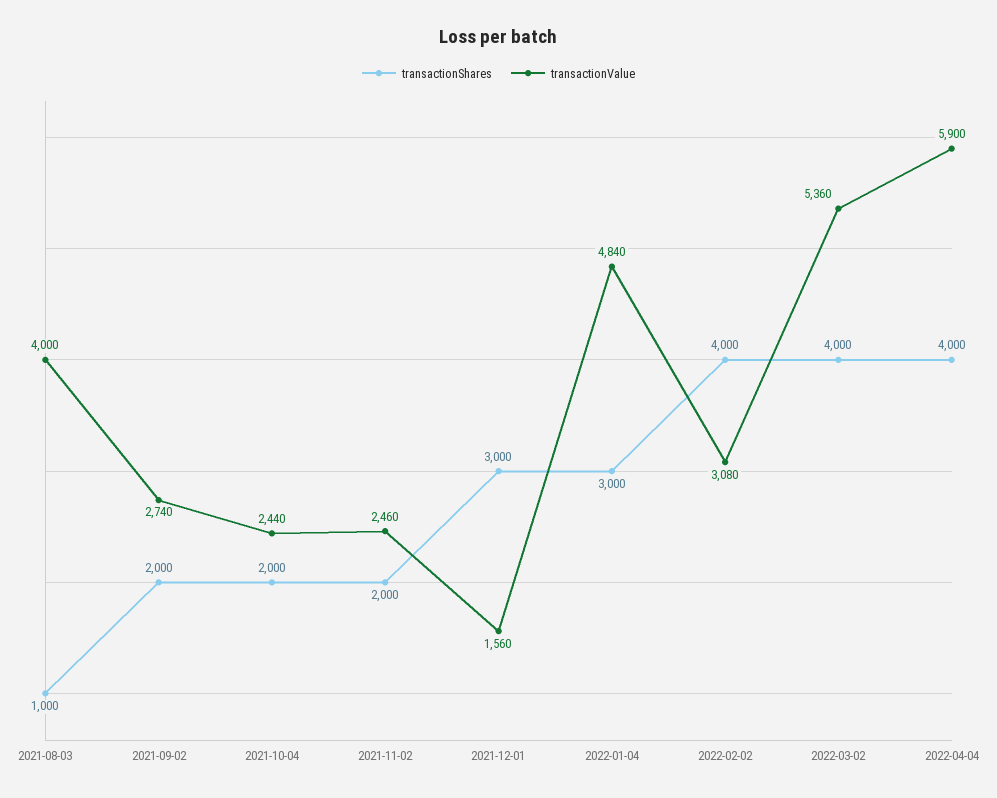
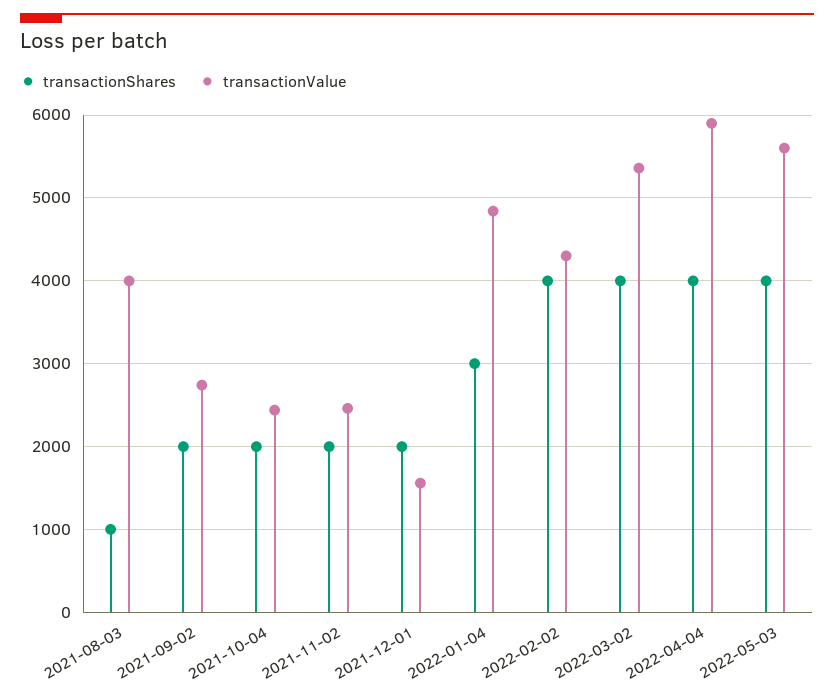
transactionShares, 2021-12-01: 3000 -> 2000
transactionValue, 2022-02-02: 3080 -> 4300
transactionShares, 2022-05-03: none -> 4000
transactionValue, 2022-05-03: none -> 5600

